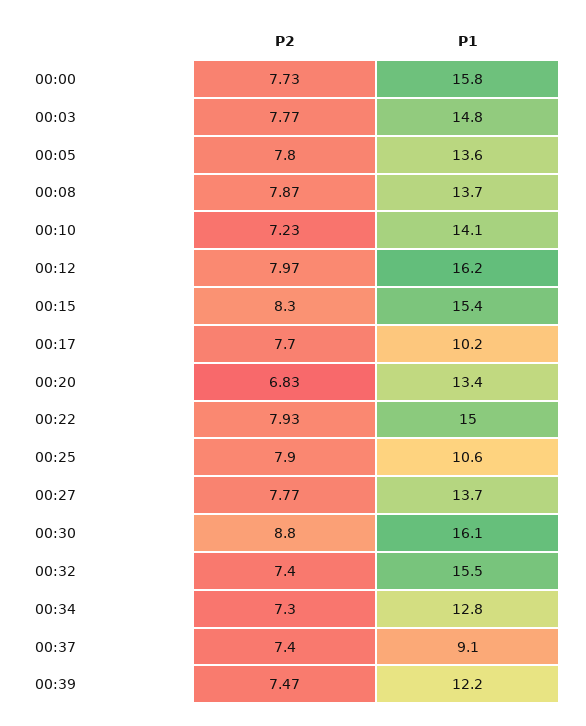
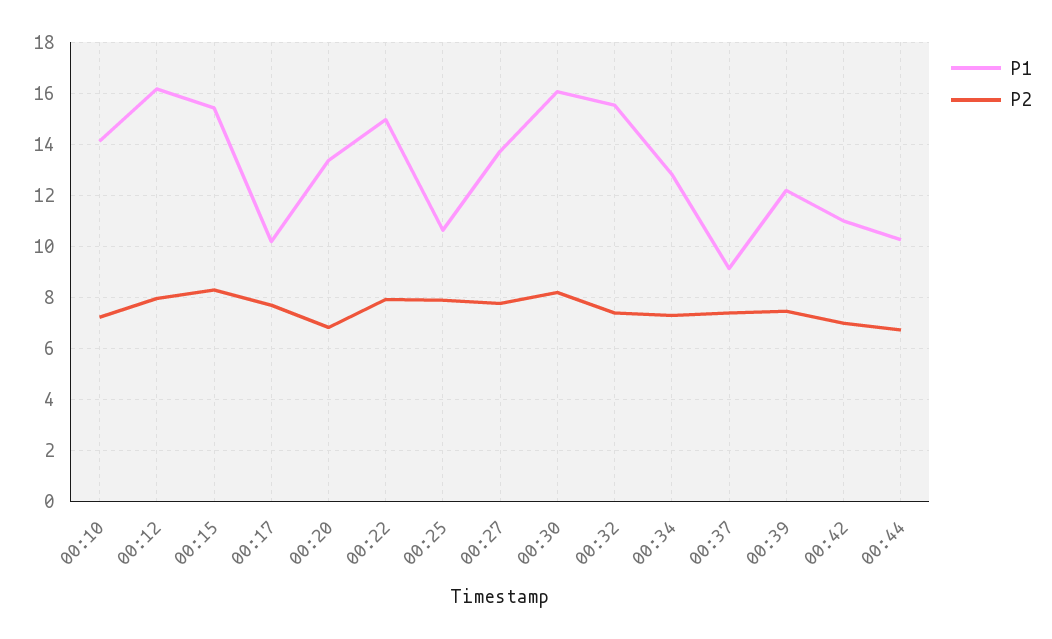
P2, 00:00: 7.73 -> none
P1, 00:00: 15.8 -> none
P2, 00:03: 7.77 -> none
P1, 00:03: 14.8 -> none
P2, 00:05: 7.8 -> none
P1, 00:05: 13.6 -> none
P2, 00:08: 7.87 -> none
P1, 00:08: 13.7 -> none
P2, 00:30: 8.8 -> 8.25
P1, 00:42: none -> 11
P2, 00:42: none -> 7
P1, 00:44: none -> 10.25
P2, 00:44: none -> 6.75

